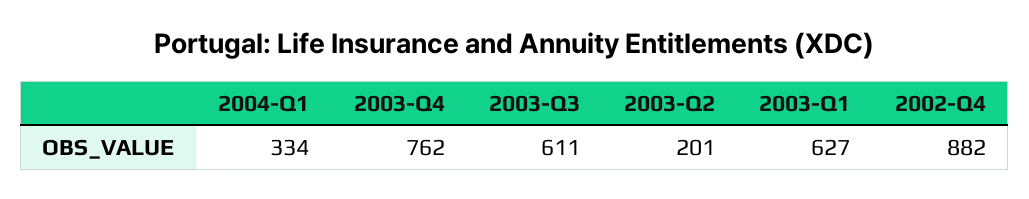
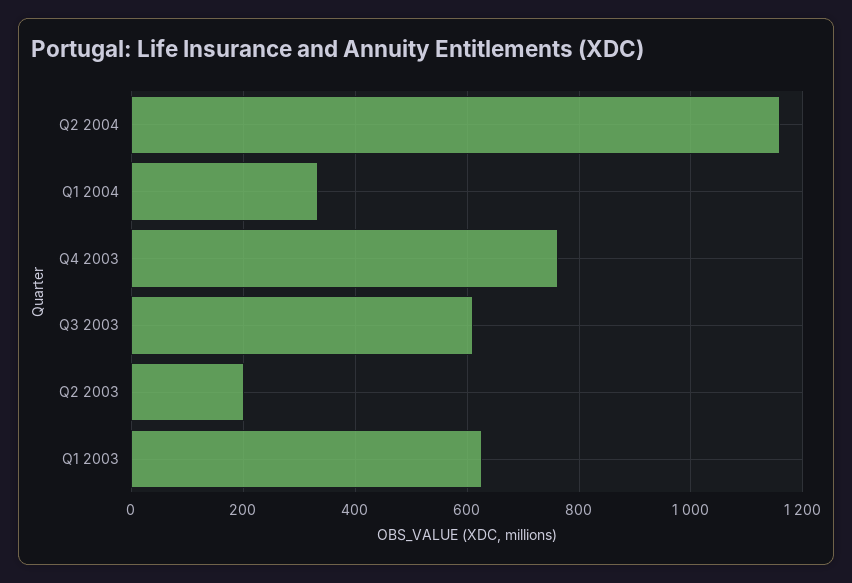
2002-Q4: 882 -> none
Q2 2004: none -> 1160

